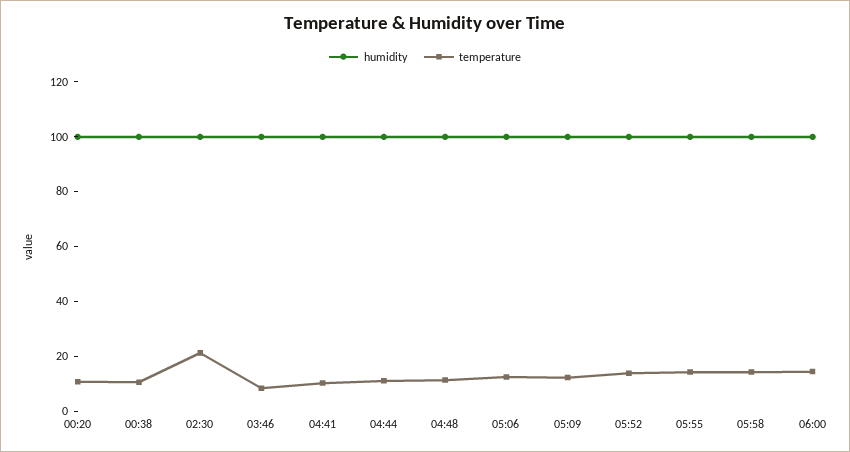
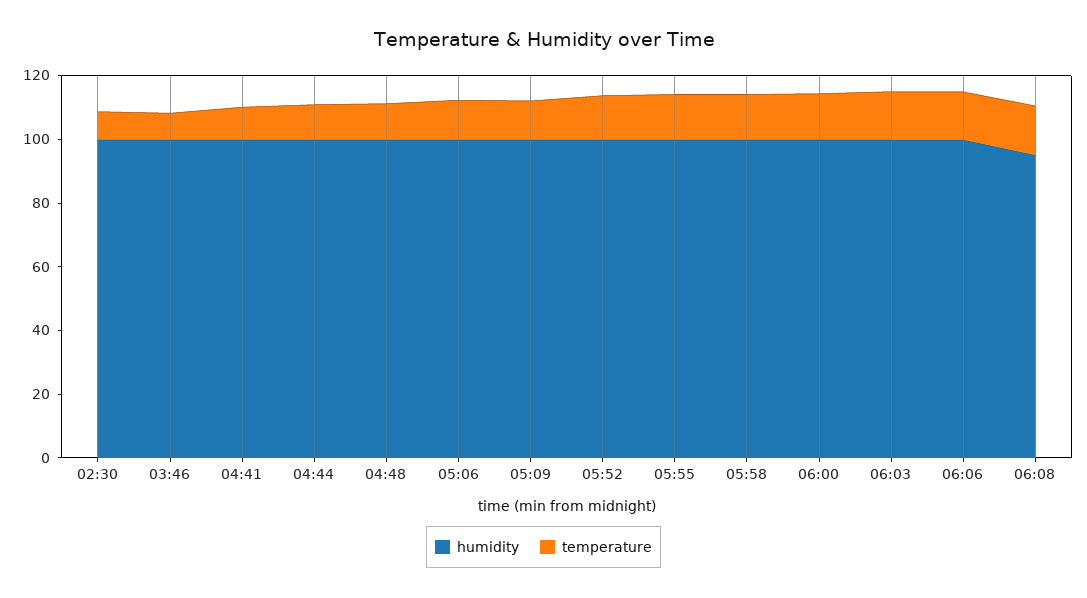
humidity, 00:20: 100 -> none
temperature, 00:20: 10 -> none
humidity, 00:38: 100 -> none
temperature, 00:38: 10 -> none
temperature, 02:30: 20 -> 10
humidity, 06:03: none -> 100
temperature, 06:03: none -> 15
humidity, 06:06: none -> 100
temperature, 06:06: none -> 15
humidity, 06:08: none -> 95
temperature, 06:08: none -> 15

